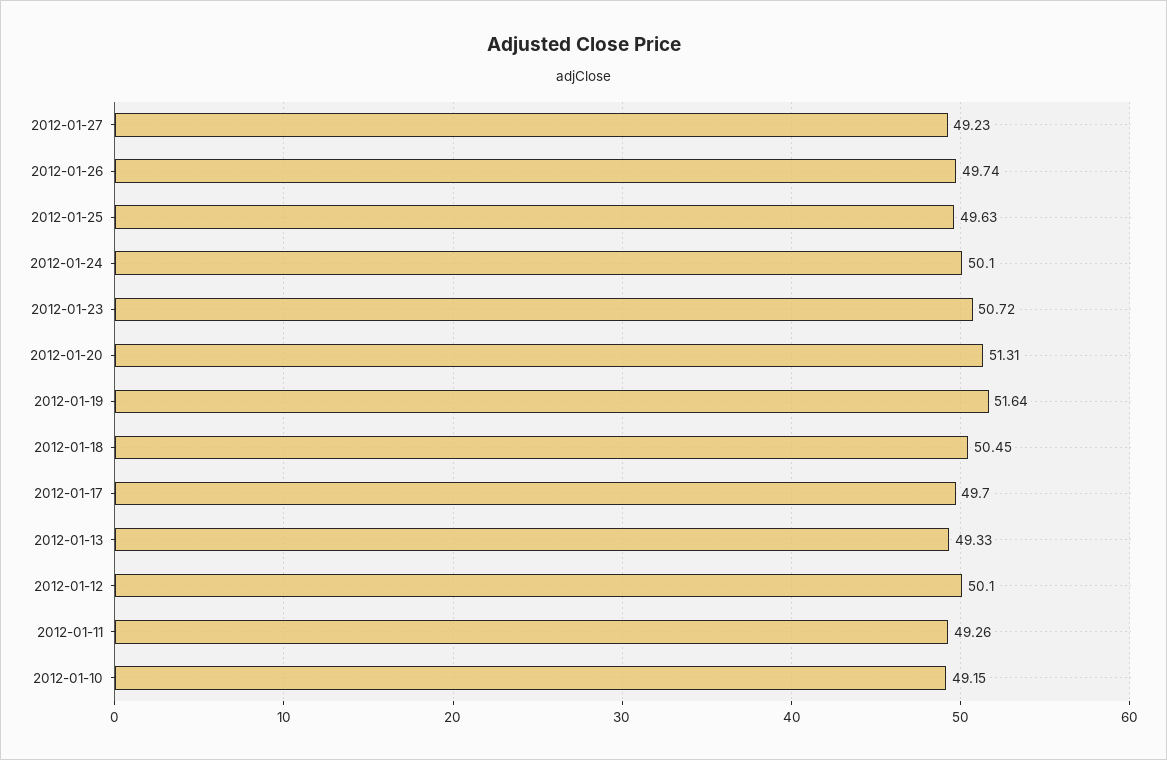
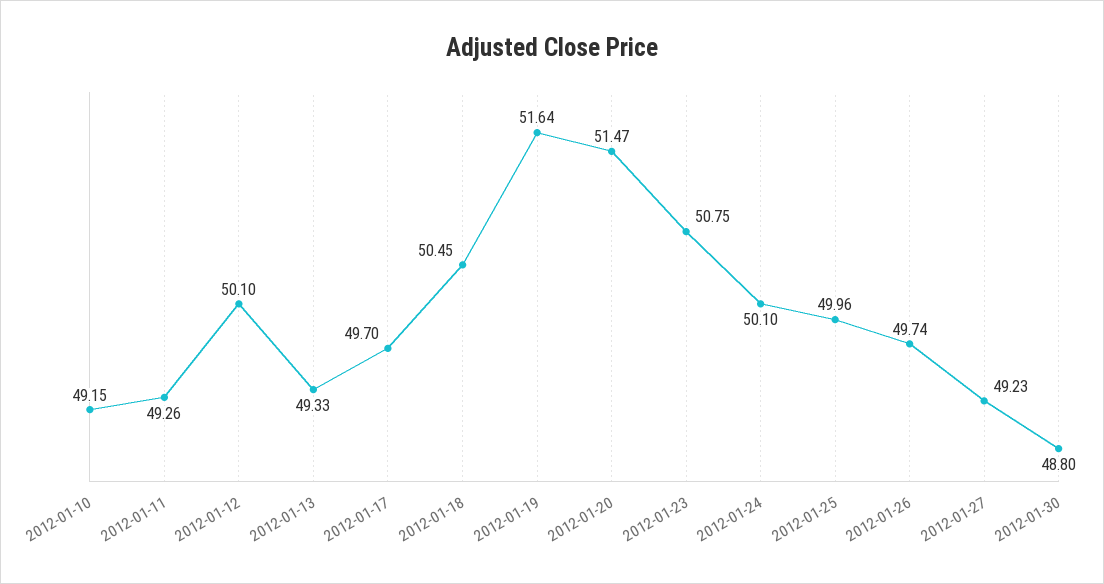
2012-01-25: 49.63 -> 49.96
2012-01-23: 50.72 -> 50.75
2012-01-20: 51.31 -> 51.47
2012-01-30: none -> 48.8

